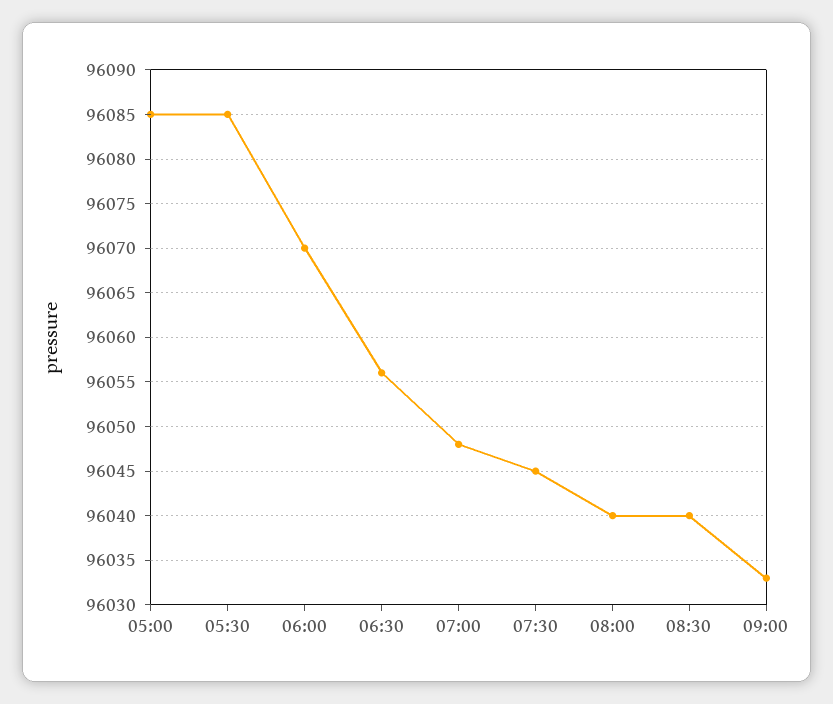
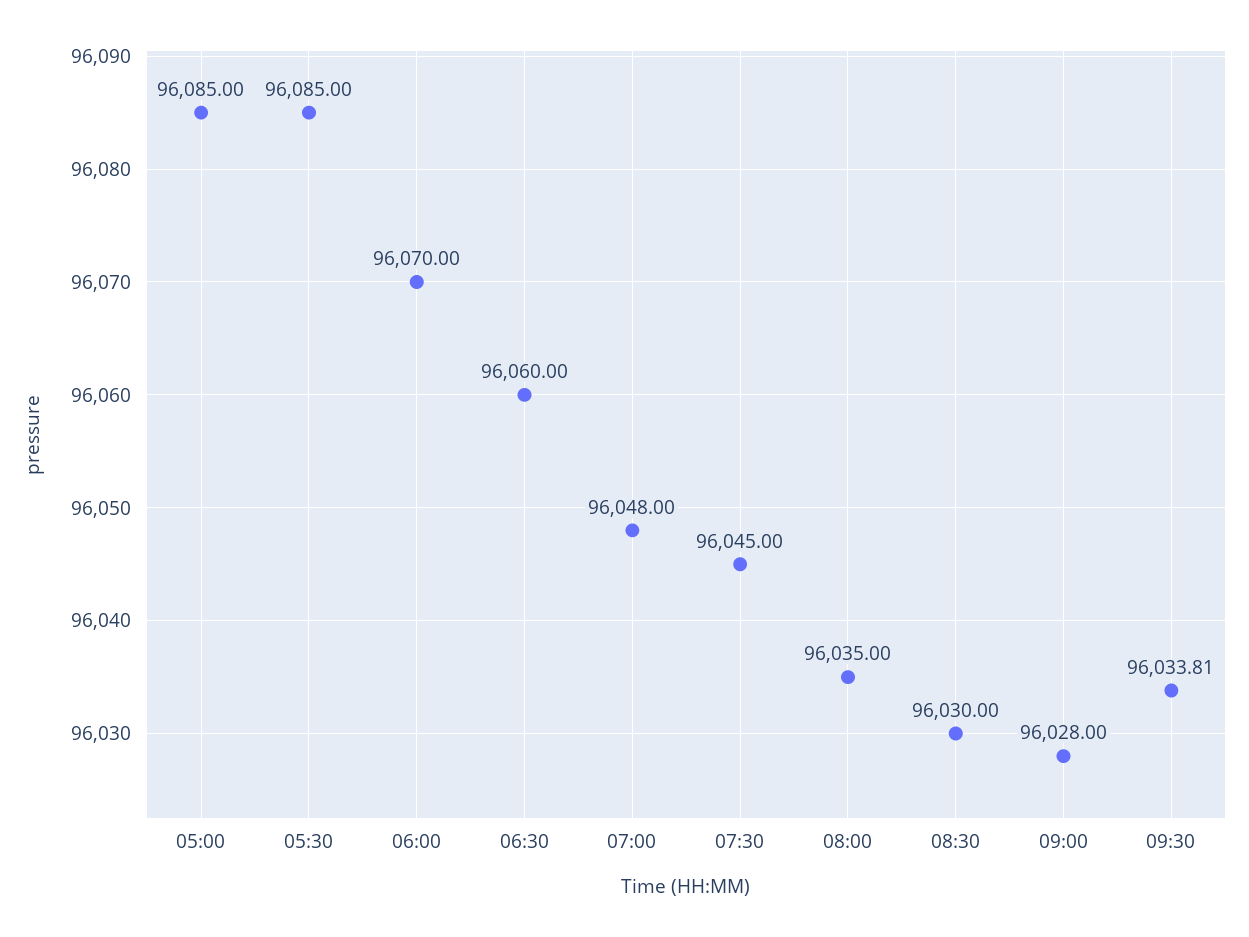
06:30: 96056 -> 96060
08:00: 96040 -> 96035
08:30: 96040 -> 96030
09:00: 96033 -> 96028
09:30: none -> 96033.81

